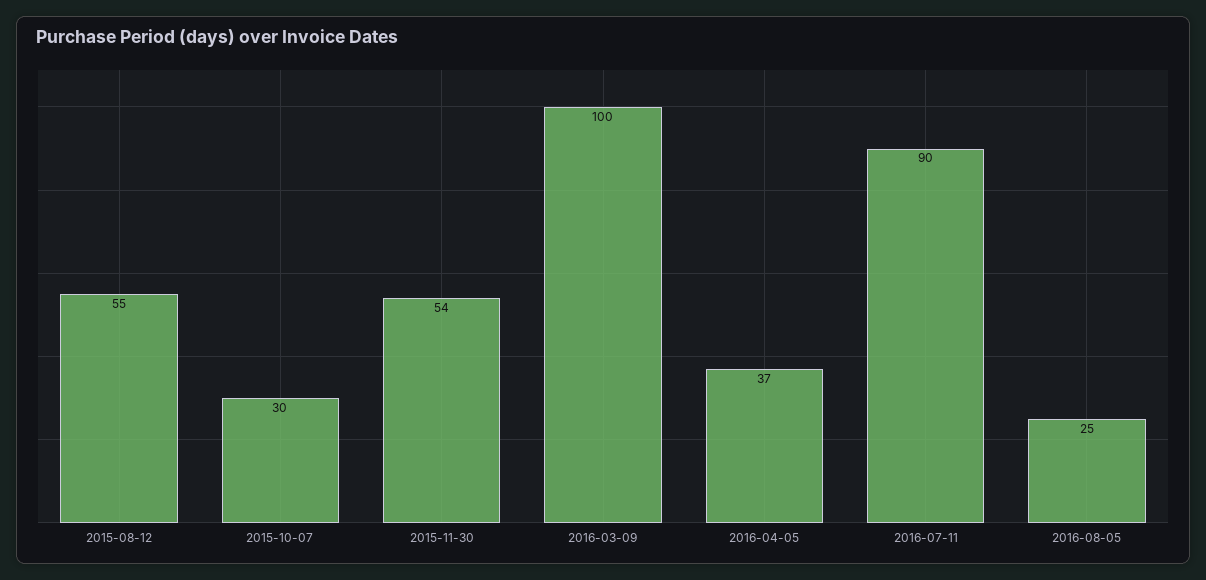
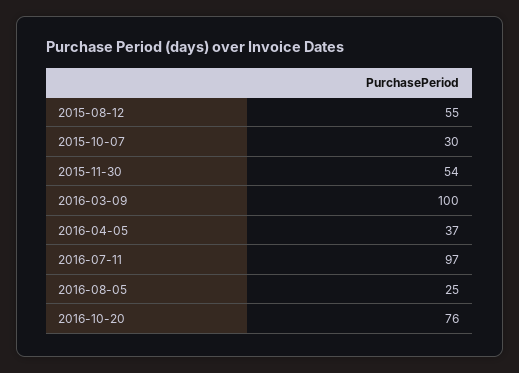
2016-07-11: 90 -> 97
2016-10-20: none -> 76

